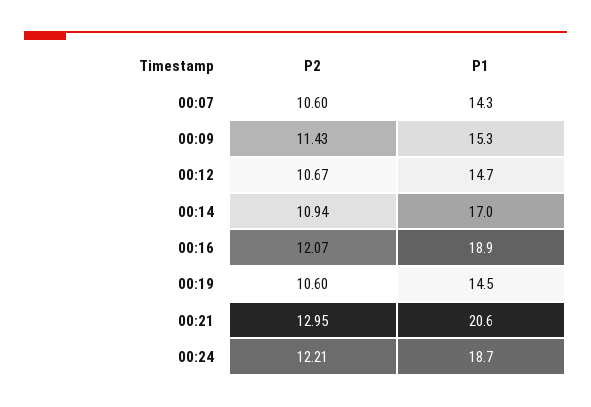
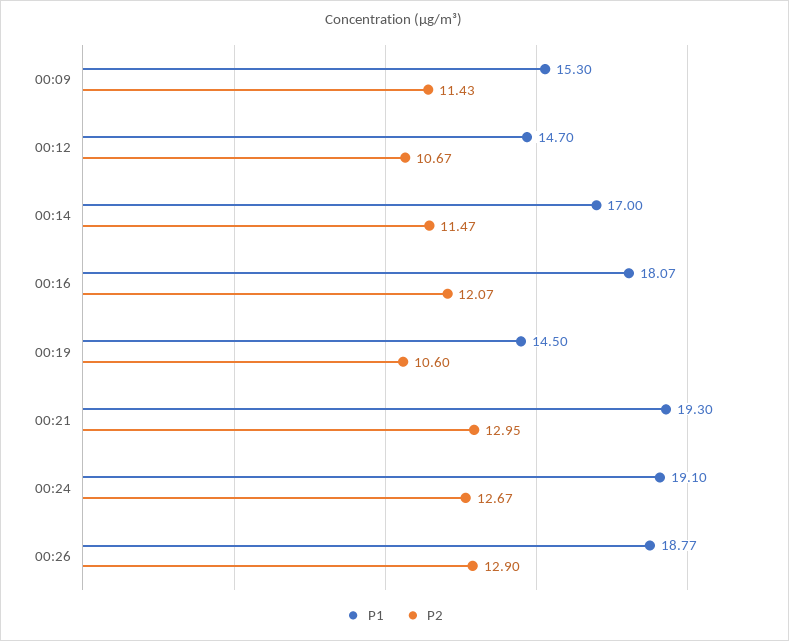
P2, 00:07: 10.6 -> none
P1, 00:07: 14.3 -> none
P2, 00:14: 10.94 -> 11.47
P1, 00:16: 18.9 -> 18.07
P1, 00:21: 20.6 -> 19.3
P2, 00:24: 12.21 -> 12.67
P1, 00:24: 18.7 -> 19.1
P1, 00:26: none -> 18.77
P2, 00:26: none -> 12.9

